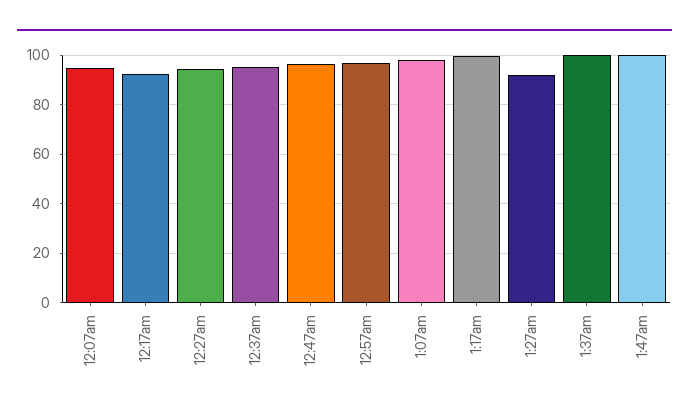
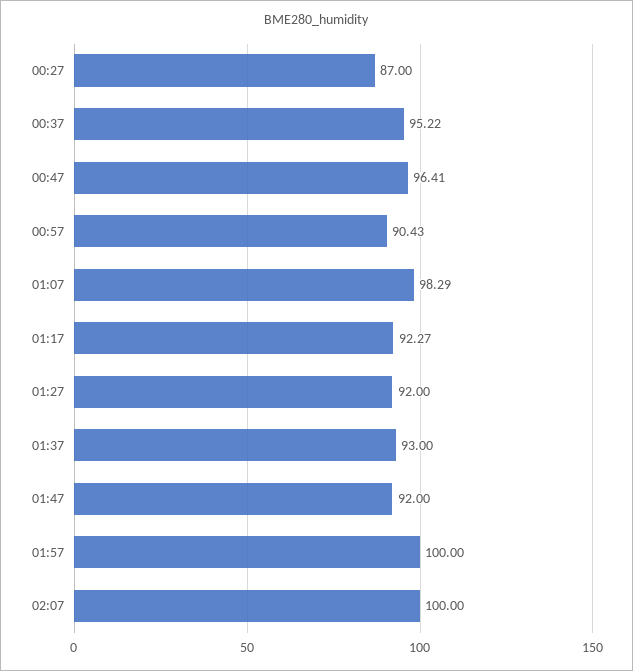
12:07am: 95 -> none
12:17am: 92.5 -> none
12:27am: 95 -> 87
12:57am: 97.5 -> 90.43
1:17am: 100 -> 92.27
1:37am: 100 -> 93
1:47am: 100 -> 92
01:57: none -> 100
02:07: none -> 100

